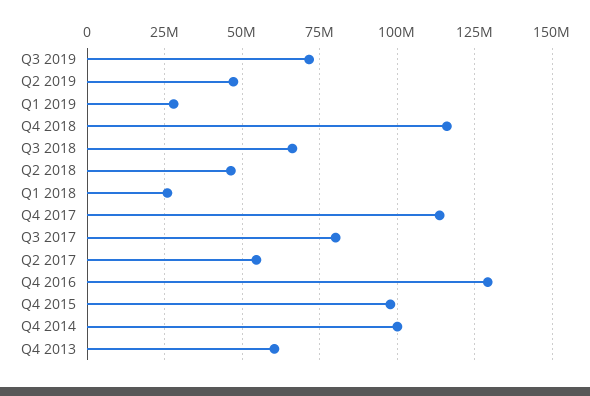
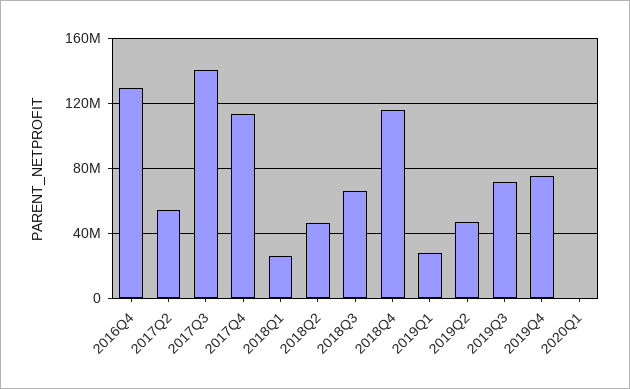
Q3 2017: 80000000 -> 140000000
Q4 2015: 97500000 -> none
Q4 2014: 100000000 -> none
Q4 2013: 60000000 -> none
2019Q4: none -> 75000000
2020Q1: none -> 0

